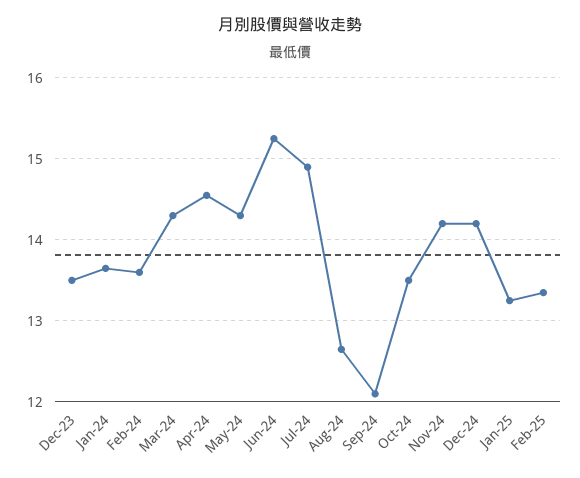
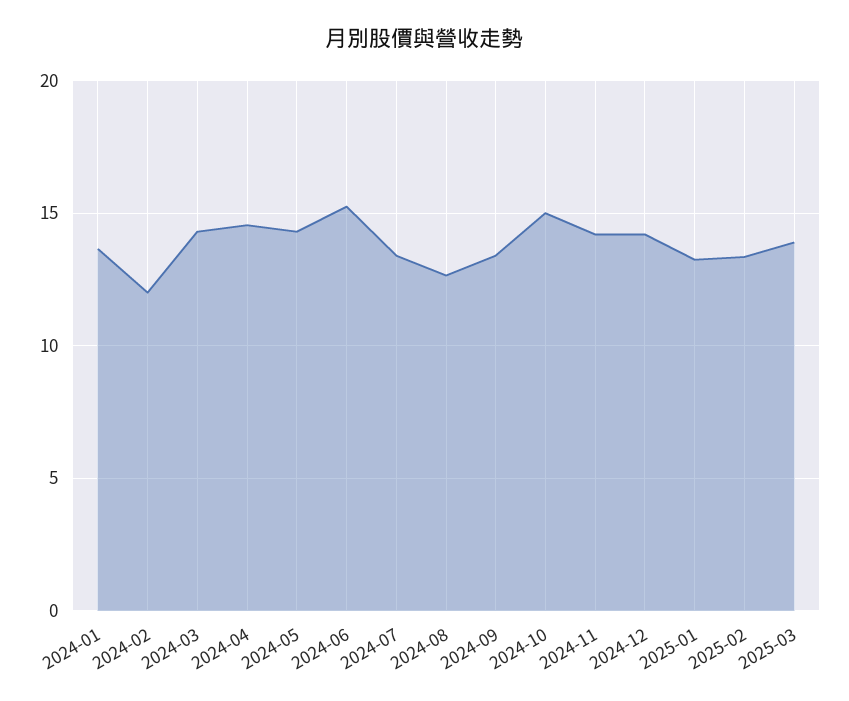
Dec-23: 13.5 -> none
Feb-24: 13.6 -> 12
Jul-24: 14.9 -> 13.5
Sep-24: 12.1 -> 13.5
Oct-24: 13.5 -> 15
2025-03: none -> 14

